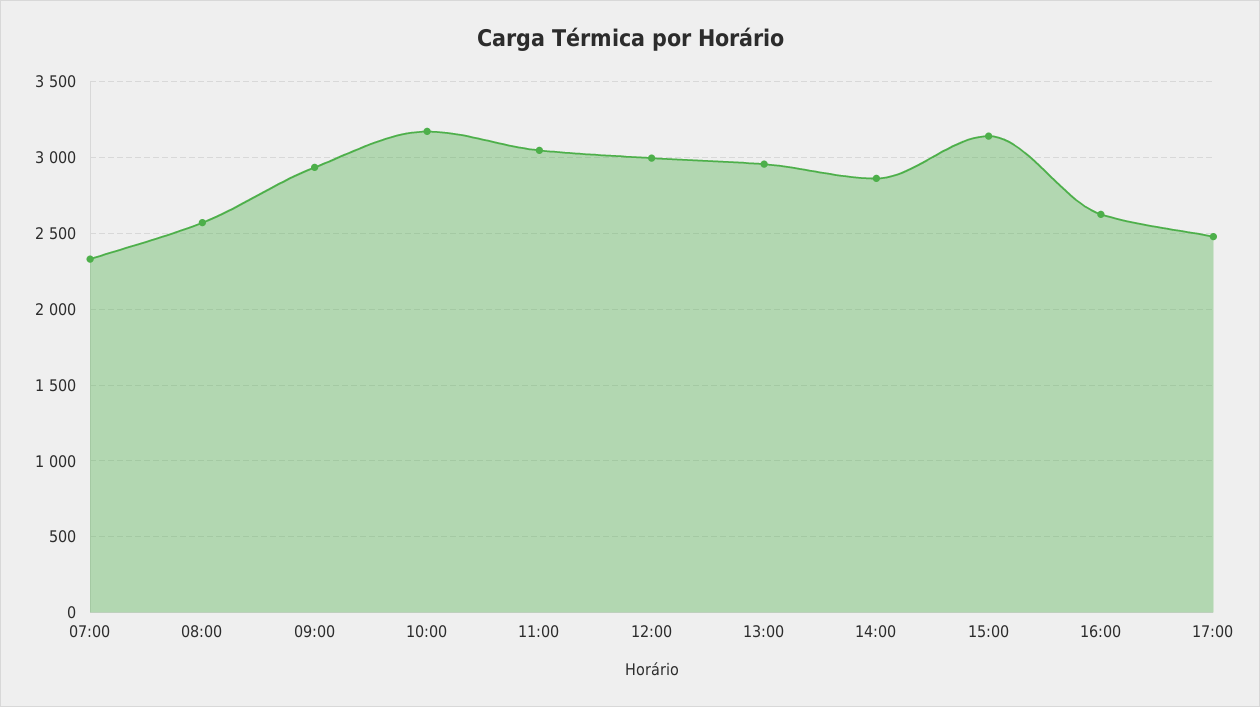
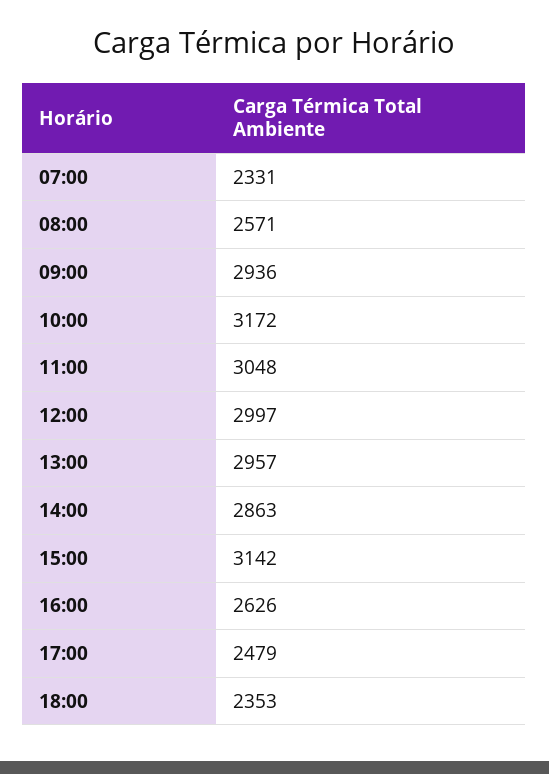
18:00: none -> 2353

